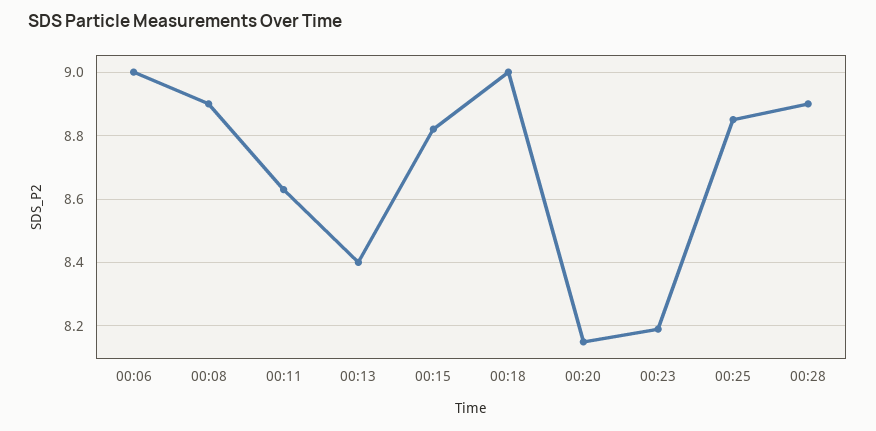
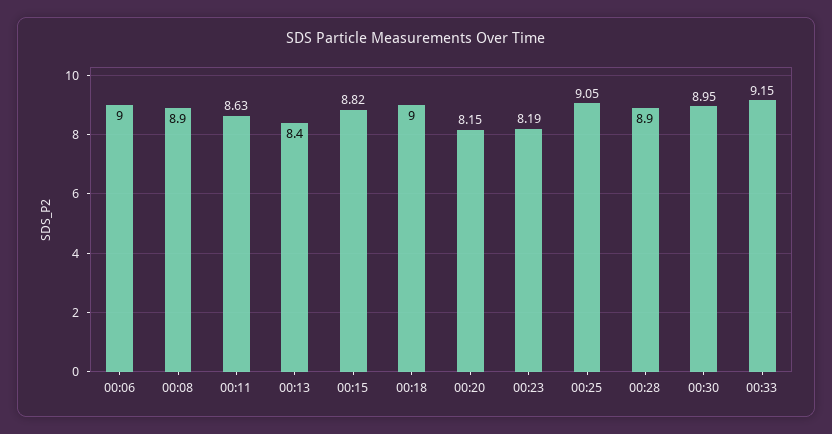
00:25: 8.85 -> 9.05
00:30: none -> 8.95
00:33: none -> 9.15

